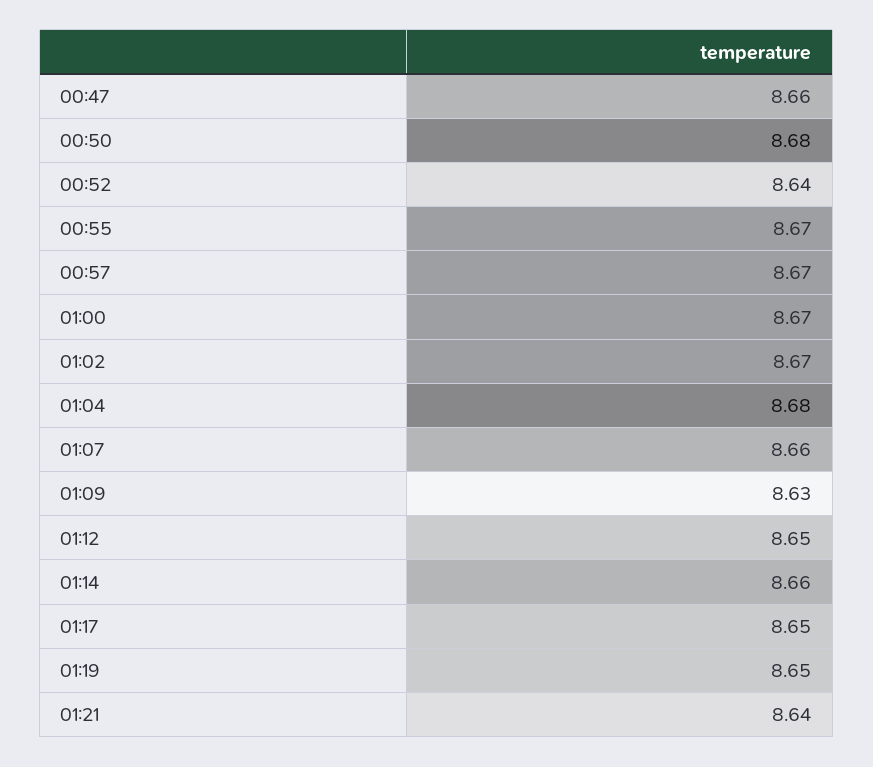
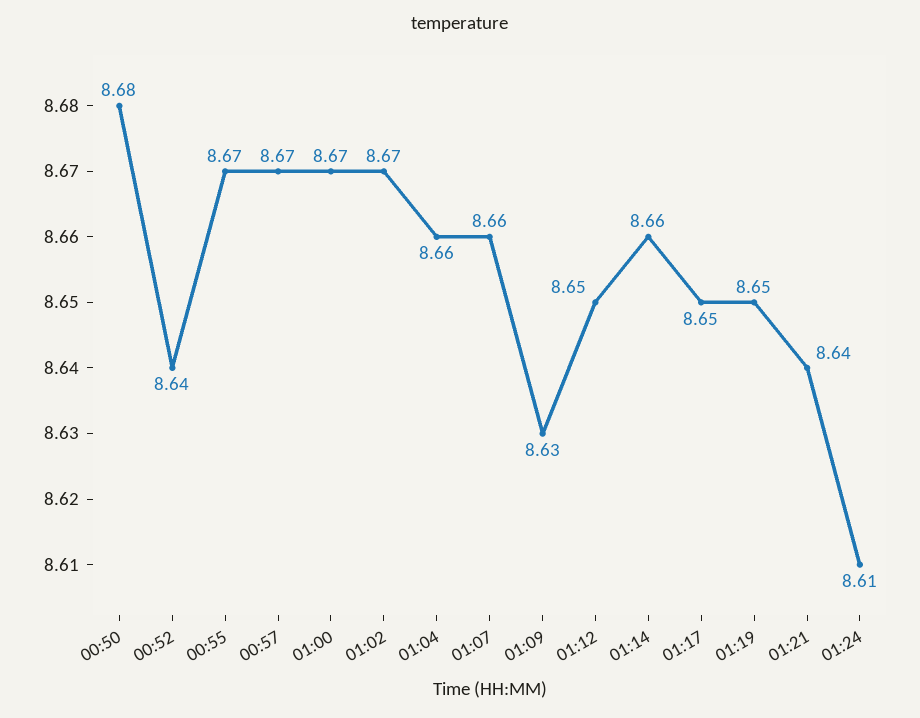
00:47: 8.66 -> none
01:04: 8.68 -> 8.66
01:24: none -> 8.61

